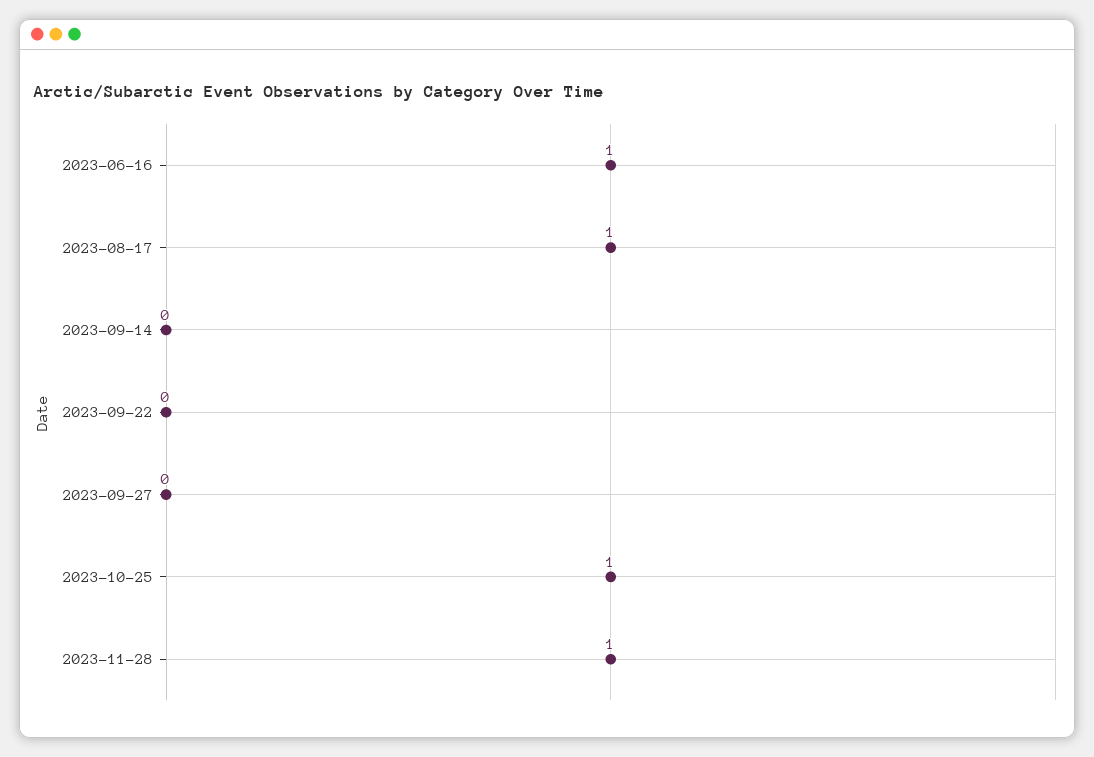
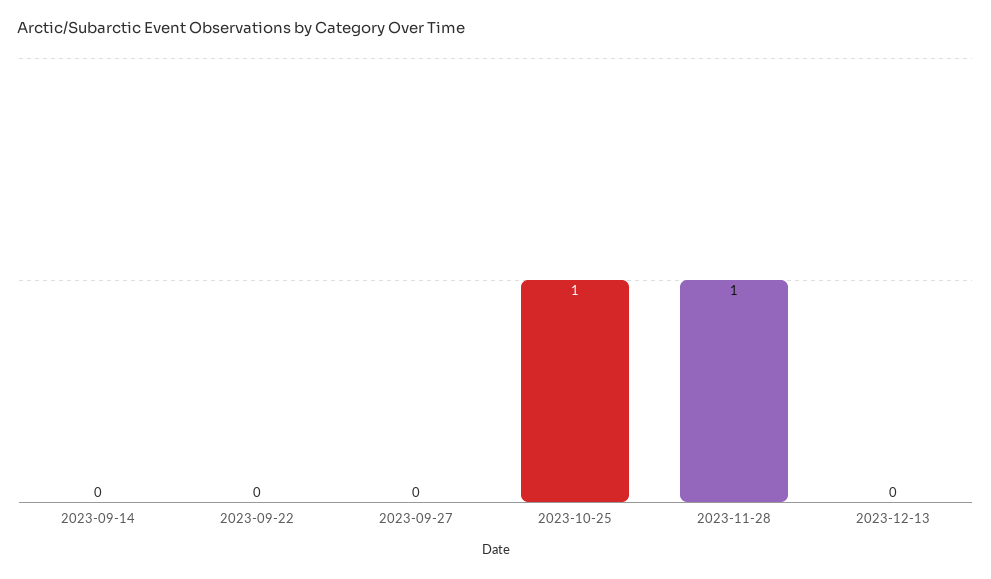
2023-06-16: 1 -> none
2023-08-17: 1 -> none
2023-12-13: none -> 0

